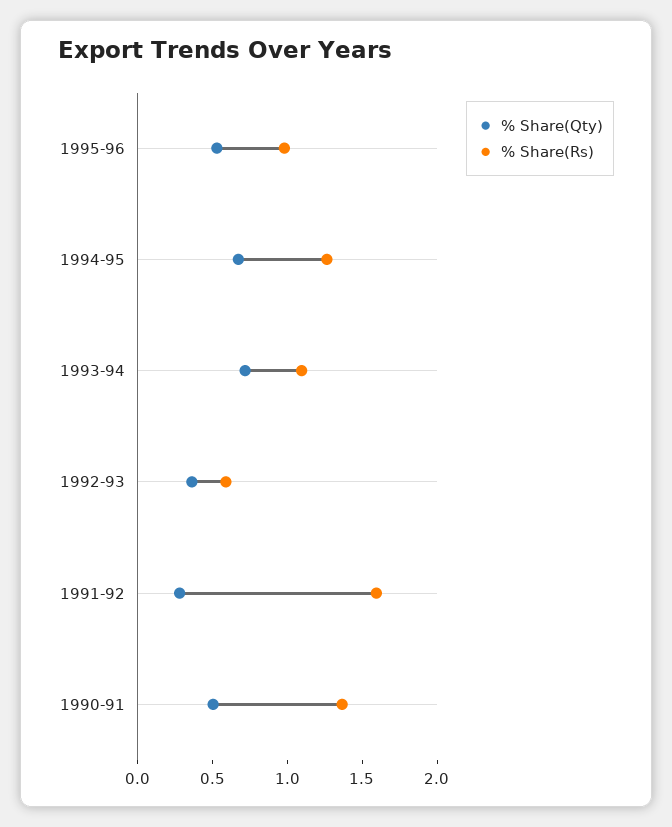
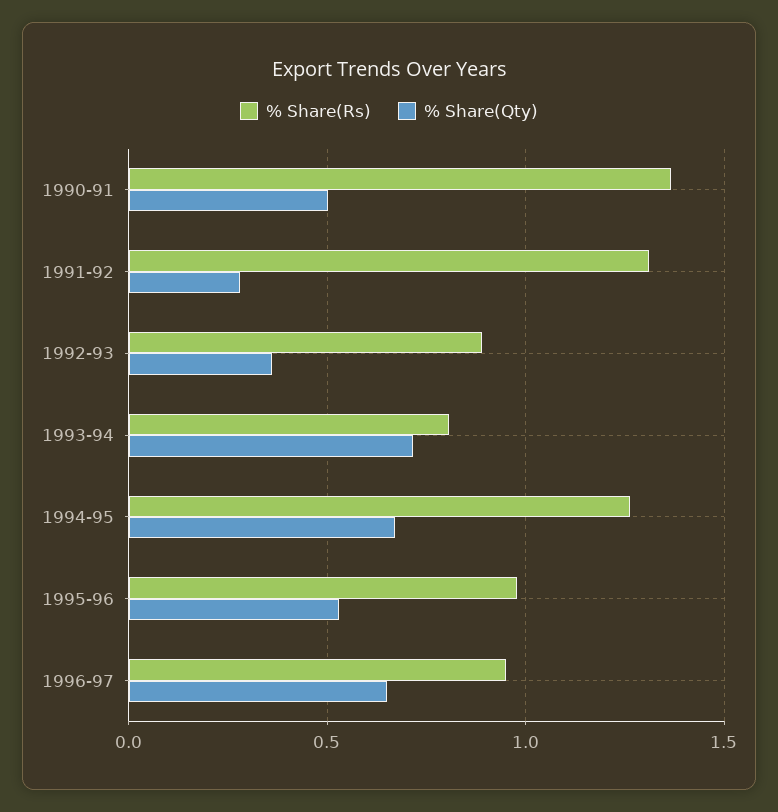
% Share(Rs), 1993-94: 1.1 -> 0.8
% Share(Rs), 1992-93: 0.6 -> 0.9
% Share(Rs), 1991-92: 1.6 -> 1.3
% Share(Rs), 1996-97: none -> 0.95
% Share(Qty), 1996-97: none -> 0.65

